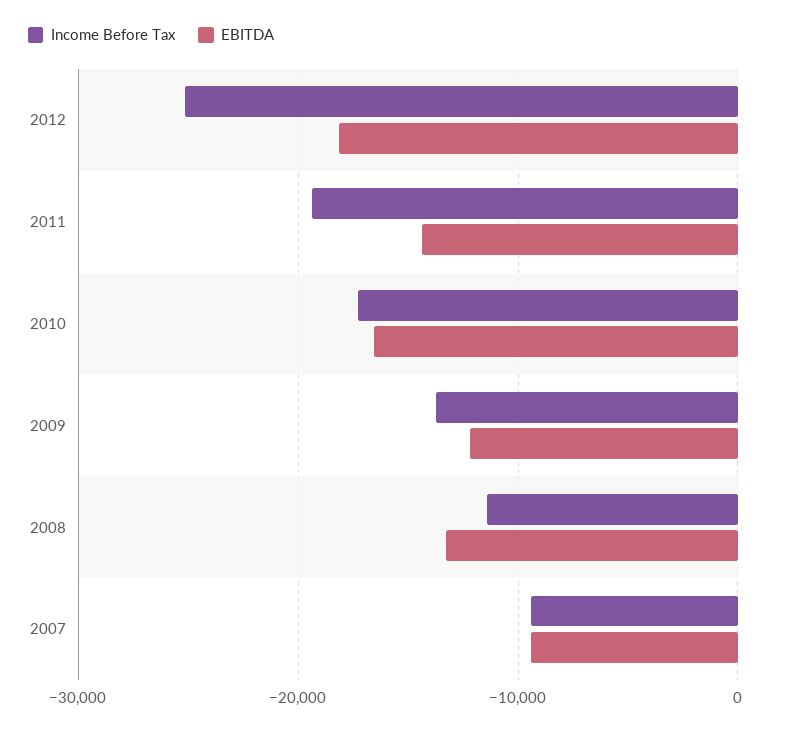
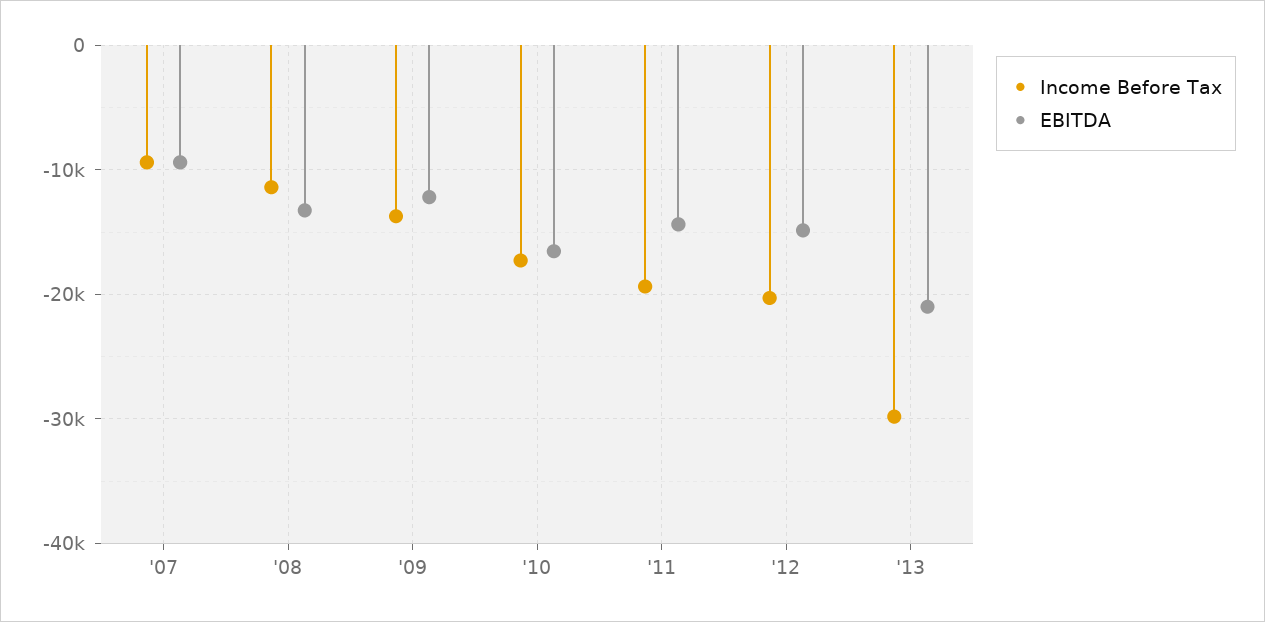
Income Before Tax, 2012: -25000 -> -20000
EBITDA, 2012: -18000 -> -15000
Income Before Tax, '13: none -> -30000
EBITDA, '13: none -> -21000

